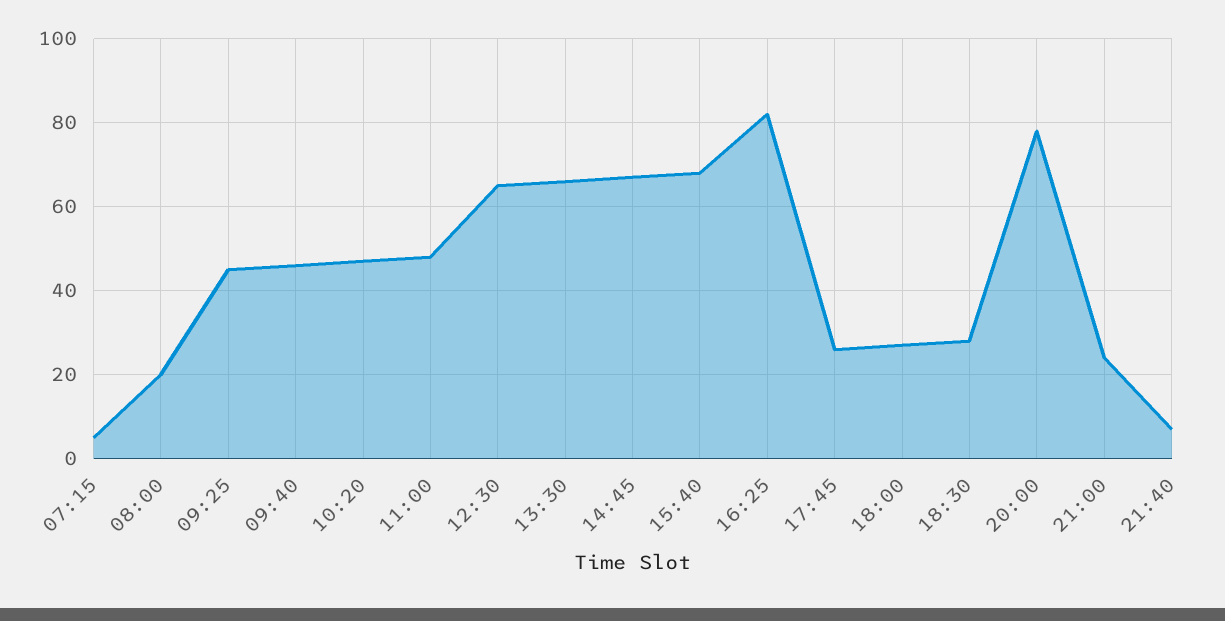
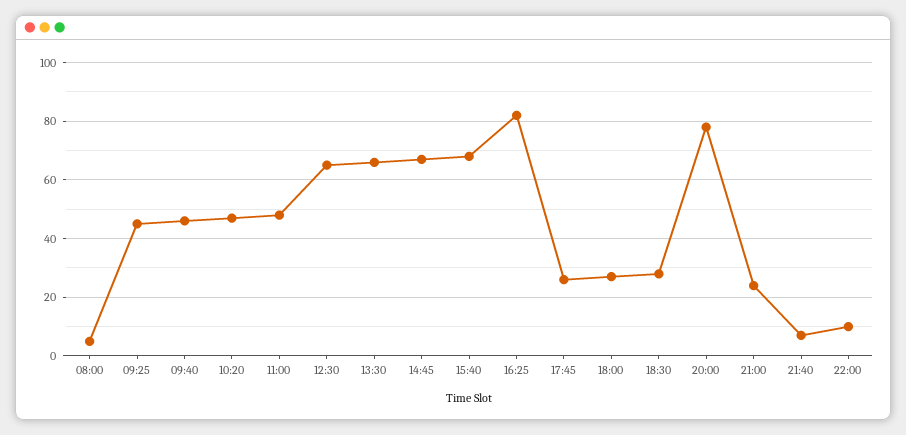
07:15: 5 -> none
08:00: 20 -> 5
22:00: none -> 10

